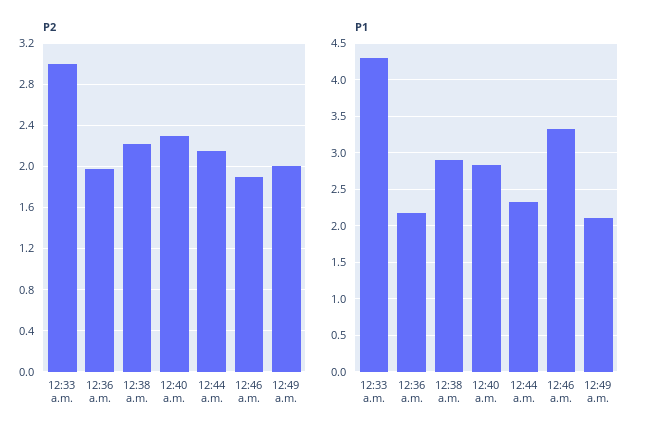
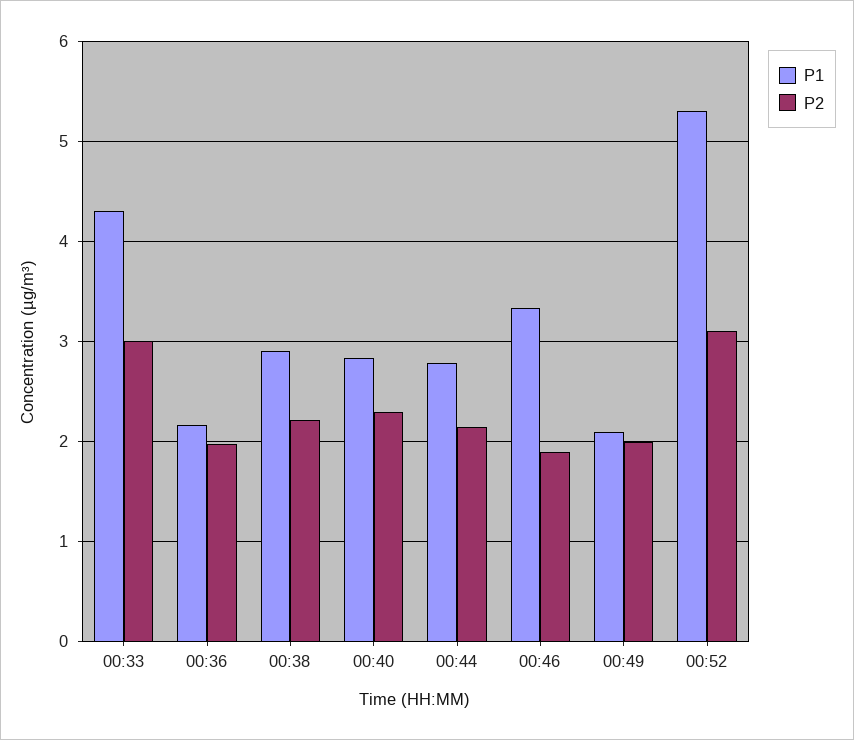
P1, 12:44 a.m.: 2.3 -> 2.8
P1, 00:52: none -> 5.3
P2, 00:52: none -> 3.1

